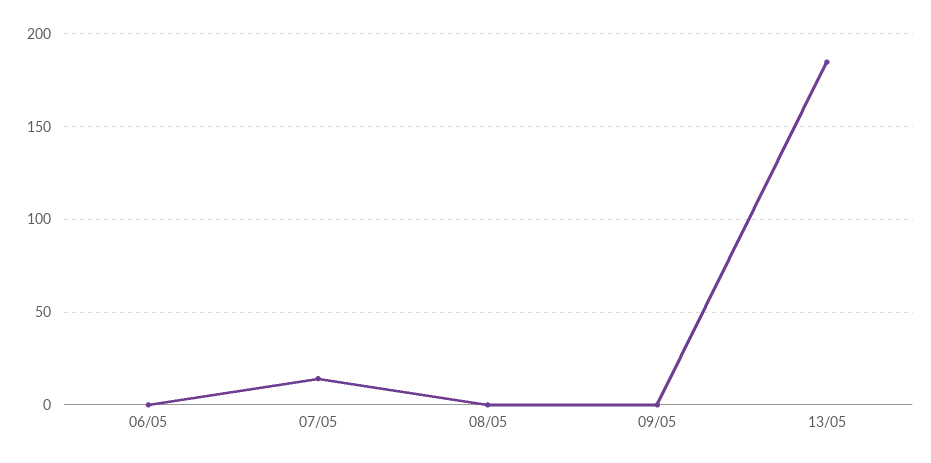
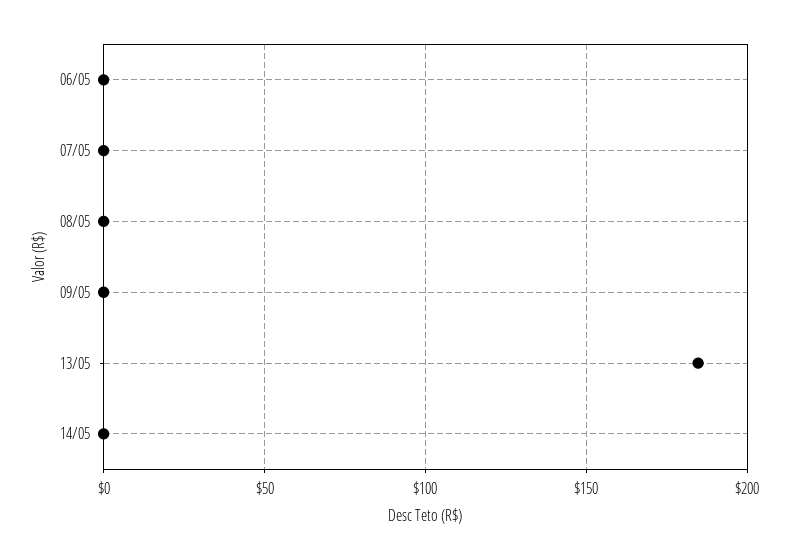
07/05: 15 -> 0
14/05: none -> 0

